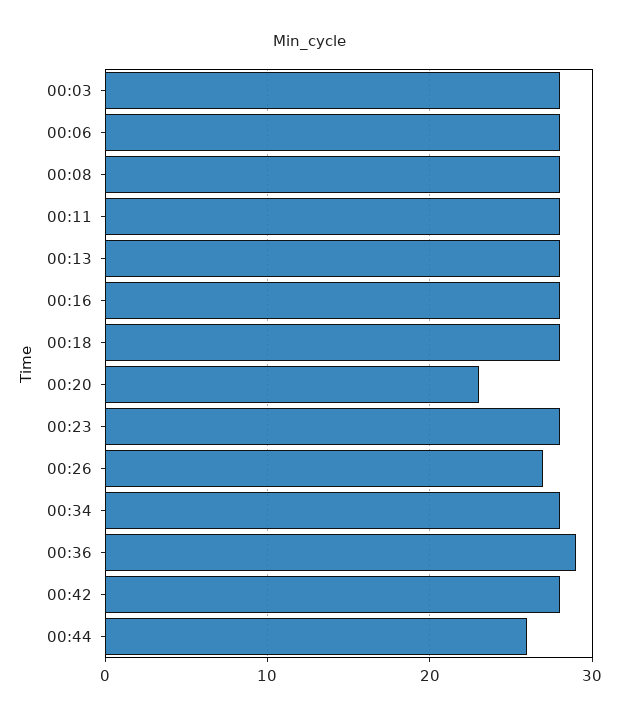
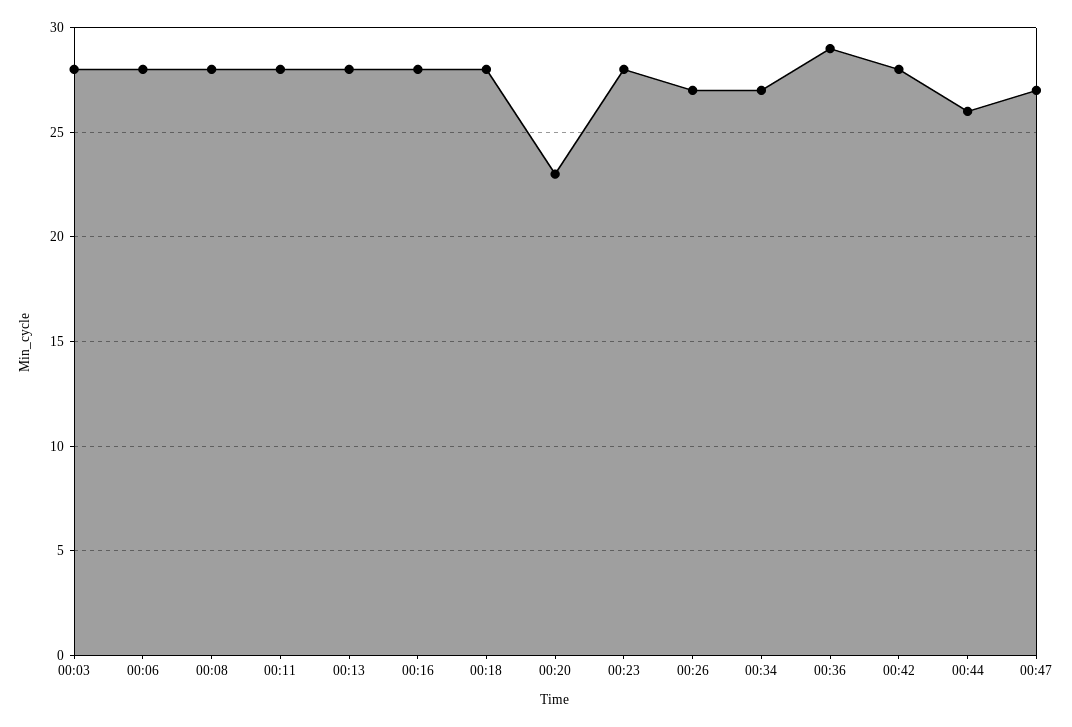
00:34: 28 -> 27
00:47: none -> 27

